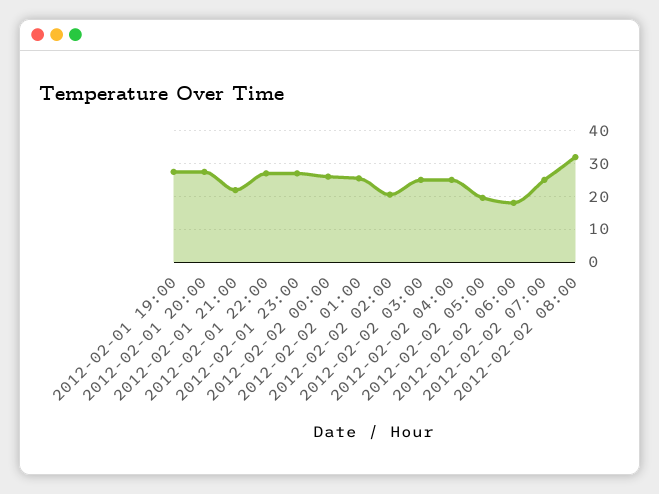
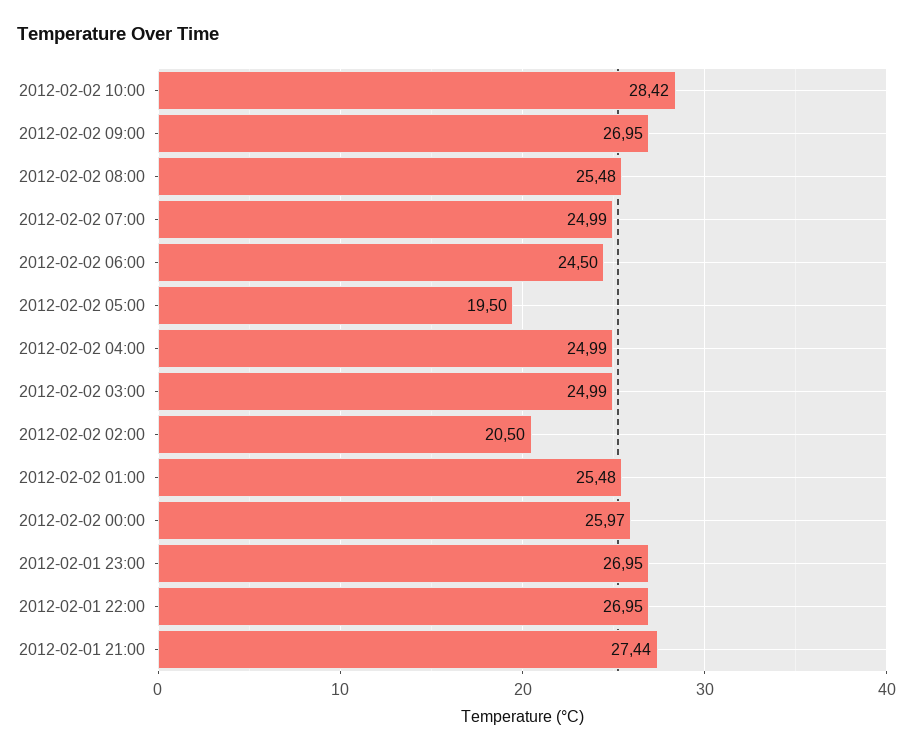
2012-02-01 19:00: 28 -> none
2012-02-01 20:00: 28 -> none
2012-02-01 21:00: 22 -> 27.44
2012-02-02 06:00: 18 -> 24.5
2012-02-02 08:00: 32 -> 25.48
2012-02-02 10:00: none -> 28.42
2012-02-02 09:00: none -> 26.95

